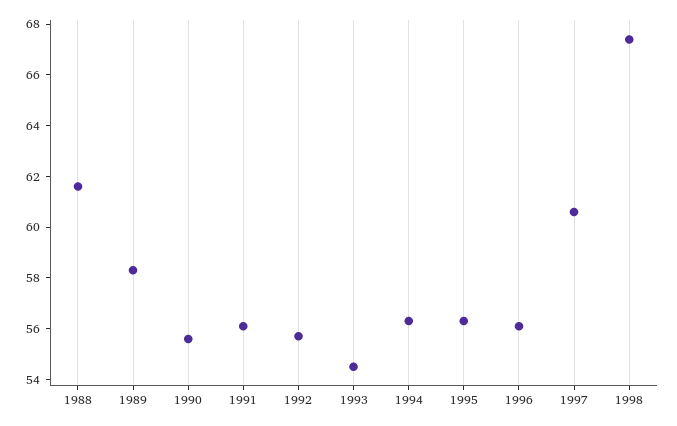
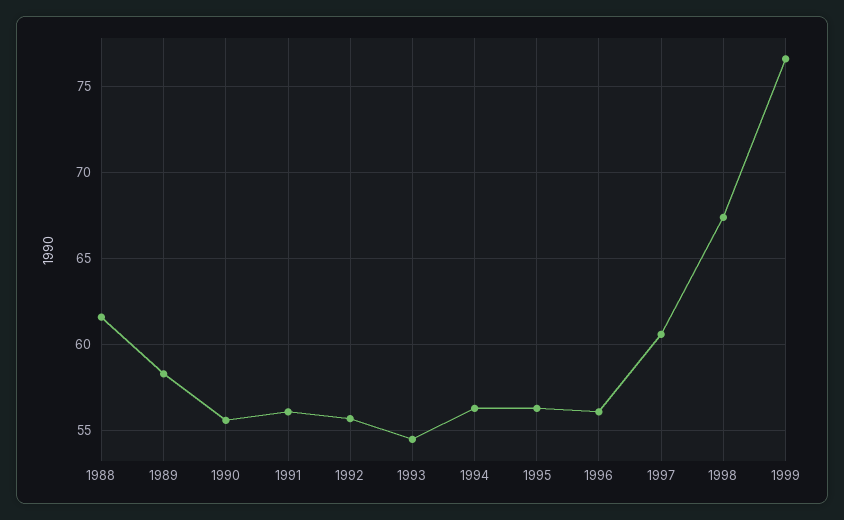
1999: none -> 76.5

